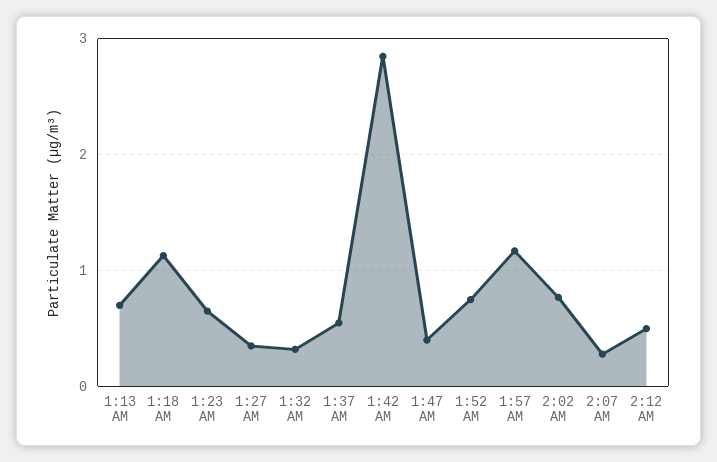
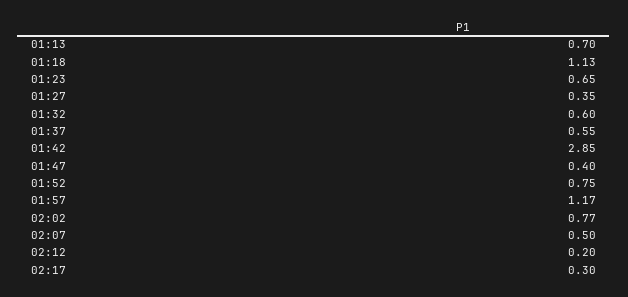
1:32 AM: 0.3 -> 0.6
2:07 AM: 0.3 -> 0.5
2:12 AM: 0.5 -> 0.2
02:17: none -> 0.3

